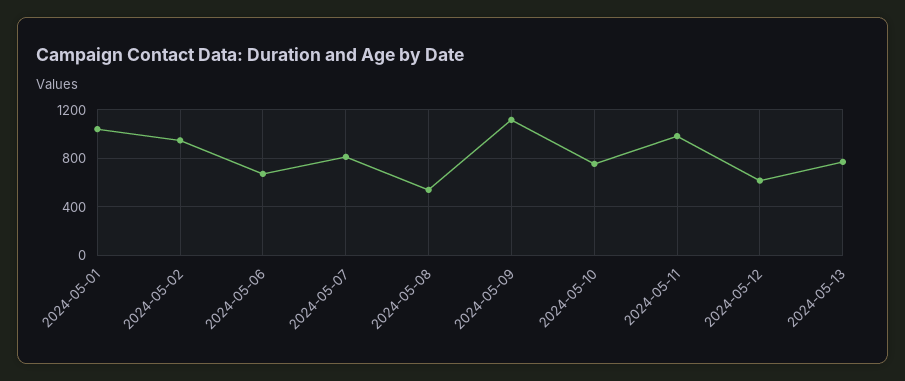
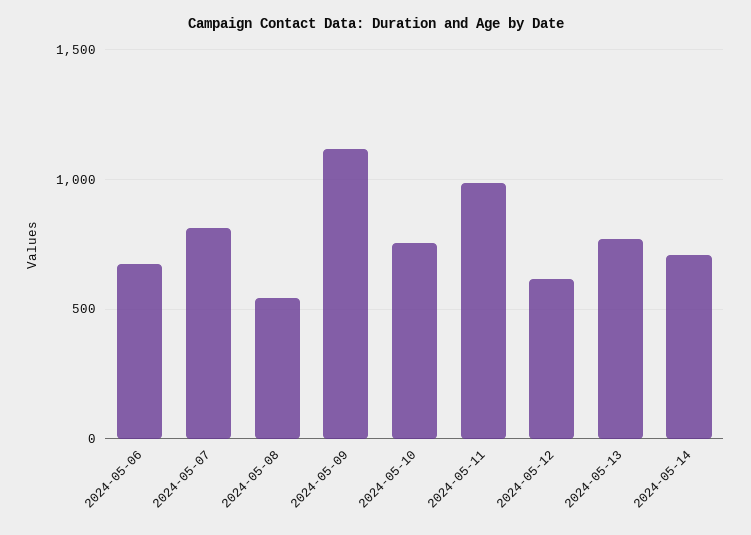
2024-05-01: 1050 -> none
2024-05-02: 950 -> none
2024-05-14: none -> 700

